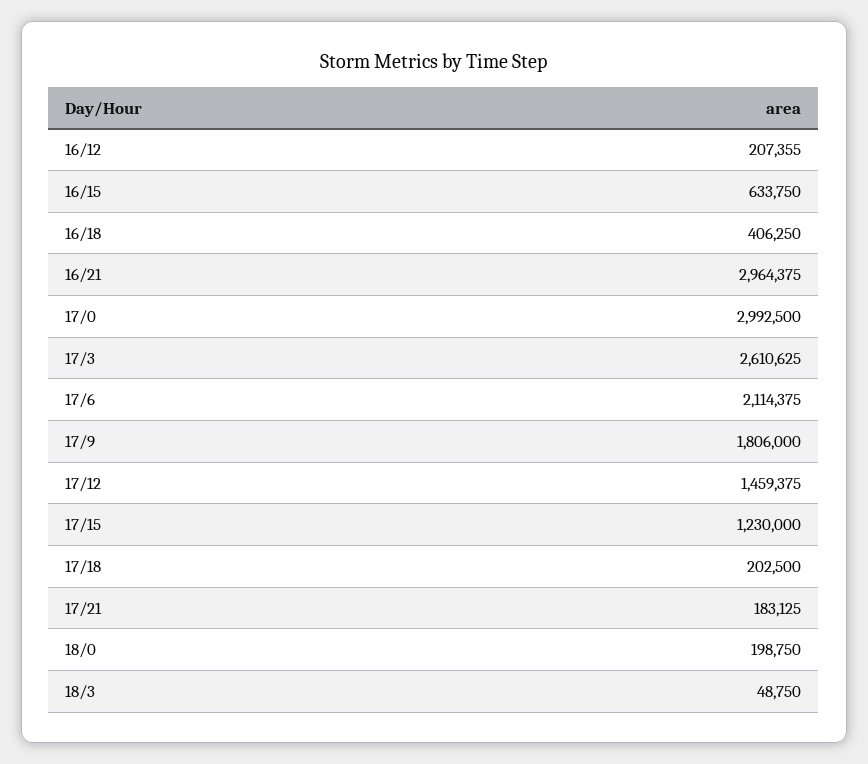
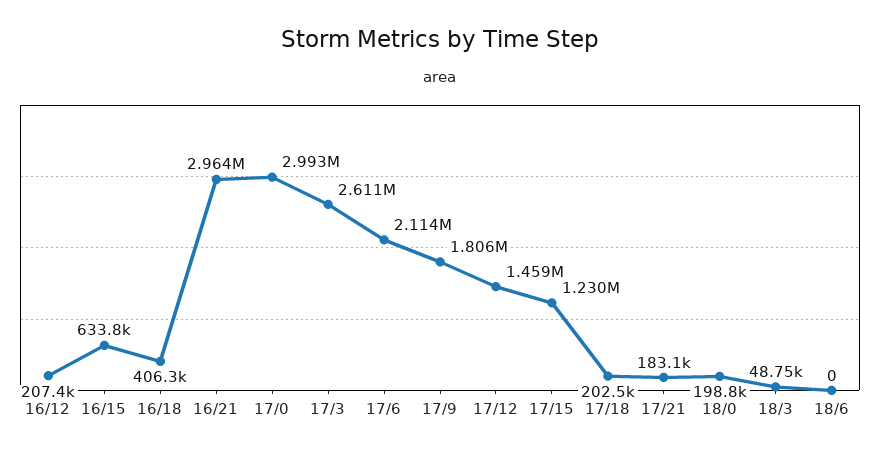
18/6: none -> 0

